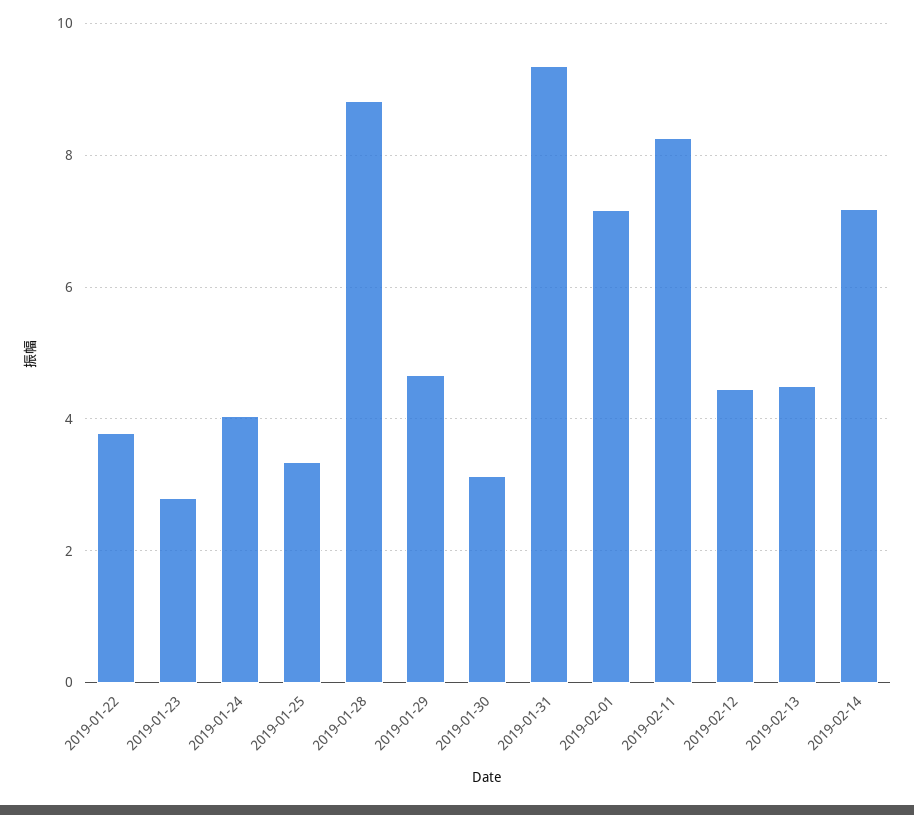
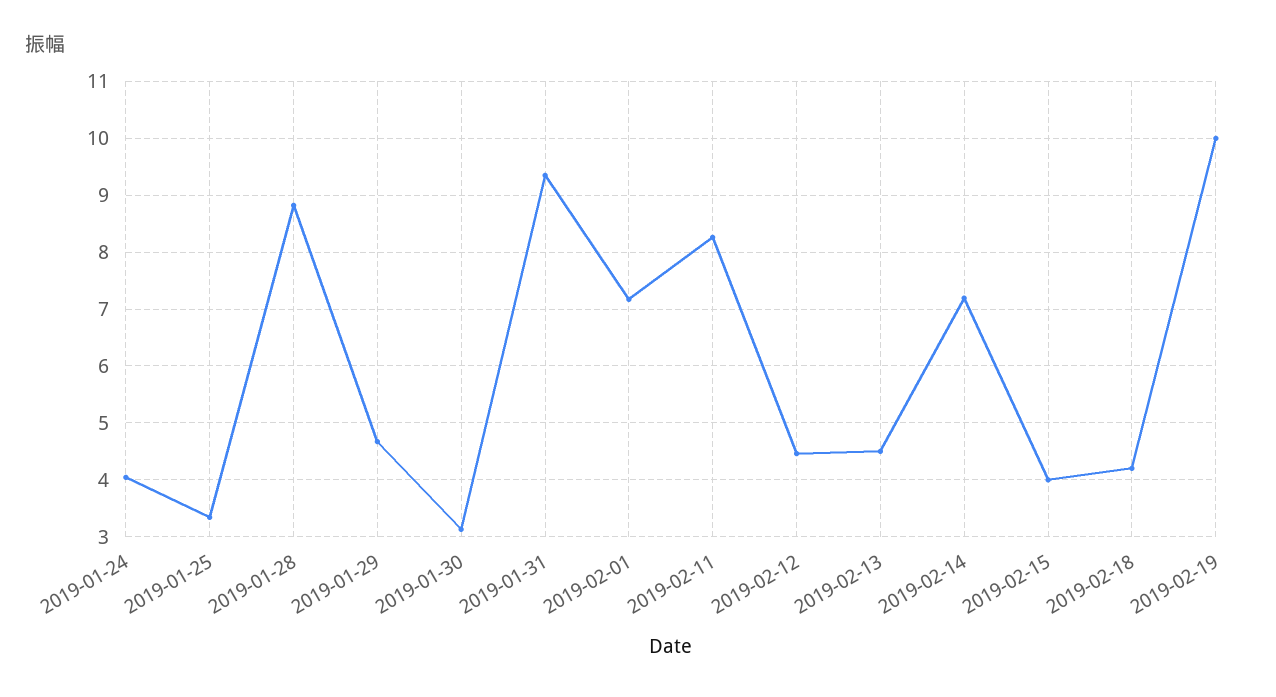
2019-01-22: 3.8 -> none
2019-01-23: 2.8 -> none
2019-02-15: none -> 4
2019-02-18: none -> 4.2
2019-02-19: none -> 10

